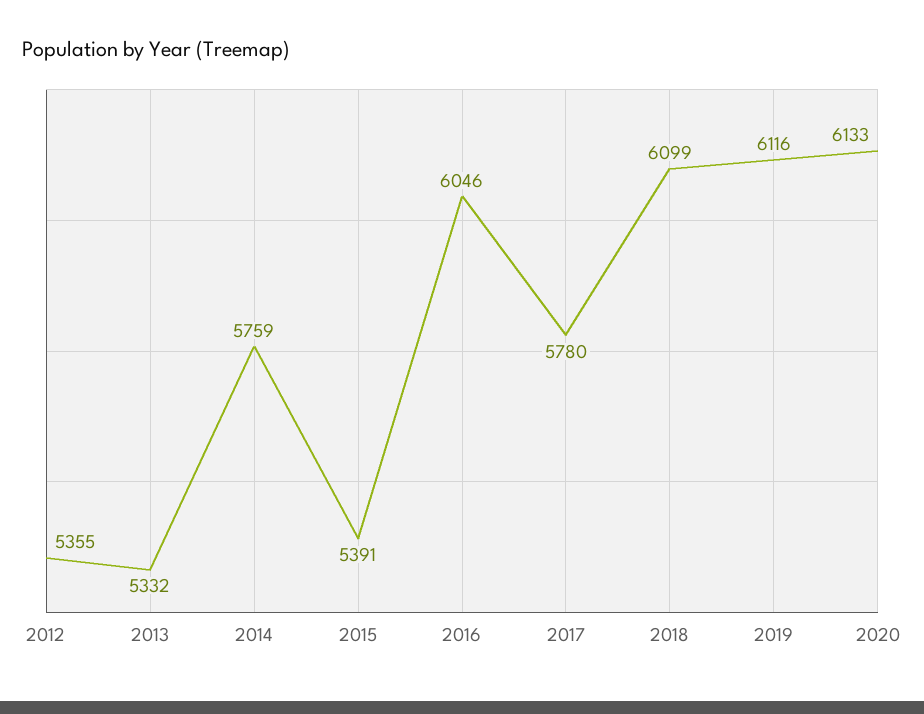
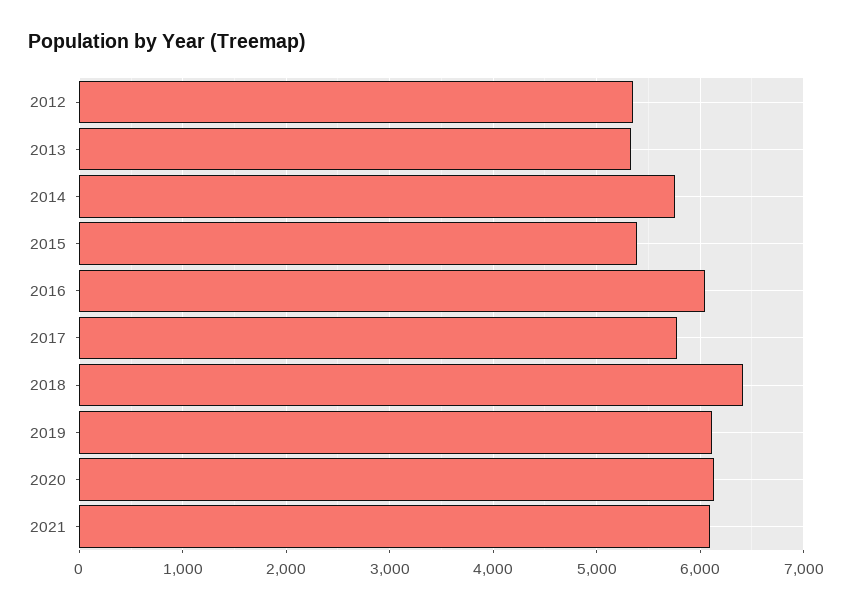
2018: 6099 -> 6400
2021: none -> 6100

